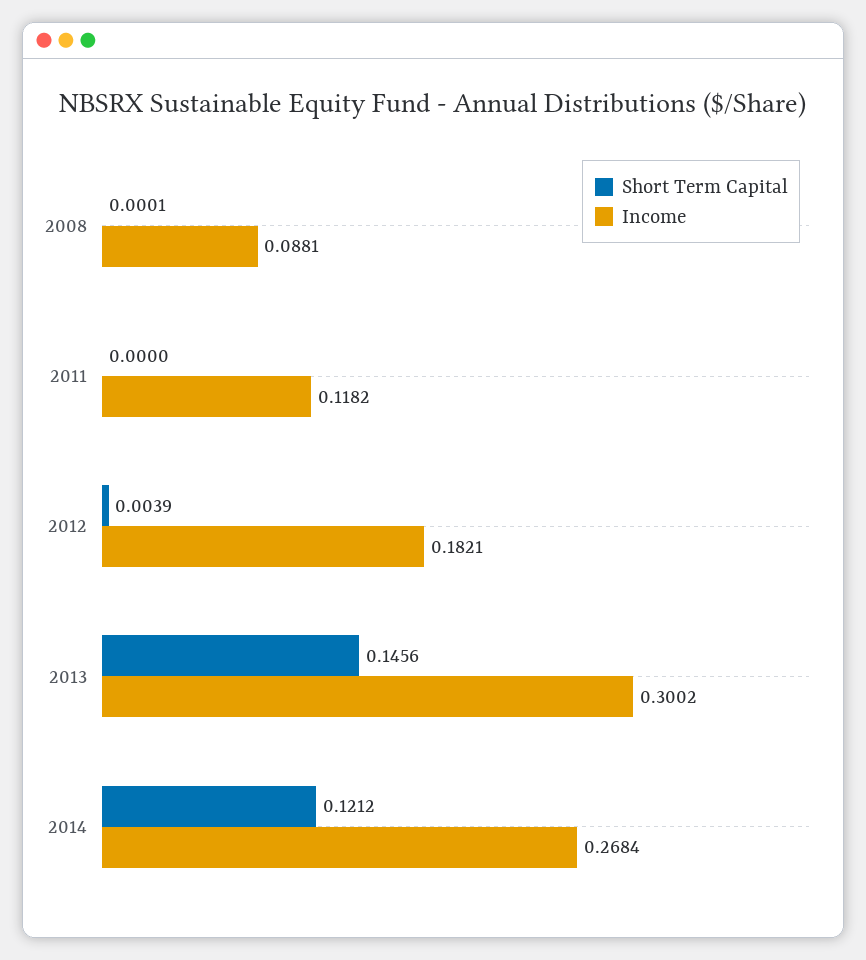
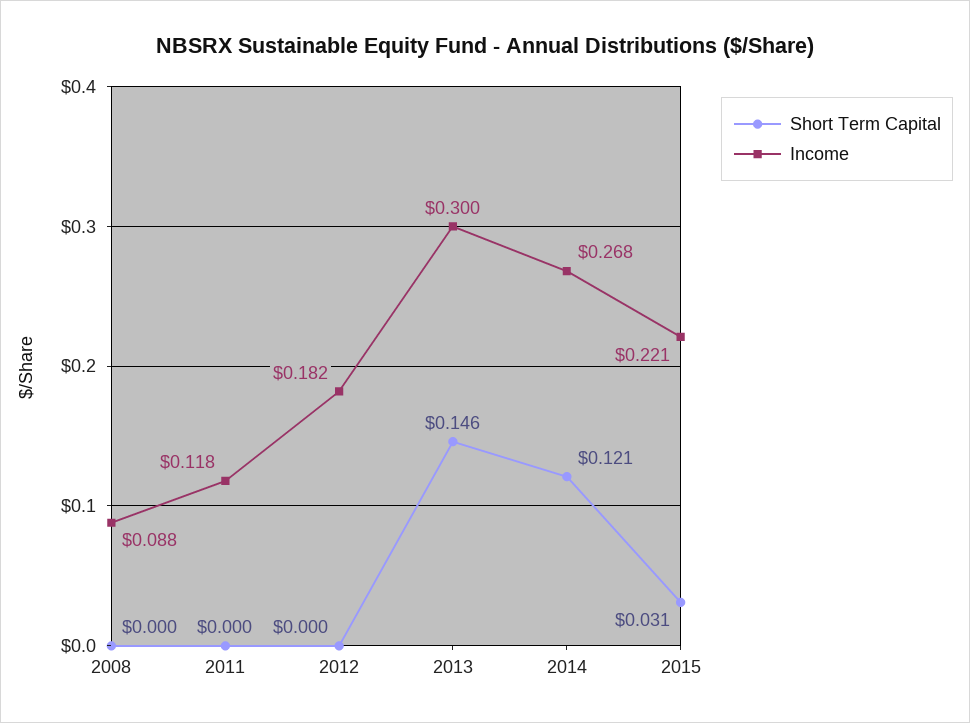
Short Term Capital, 2012: 0.0039 -> 0
Short Term Capital, 2015: none -> 0.031
Income, 2015: none -> 0.221

